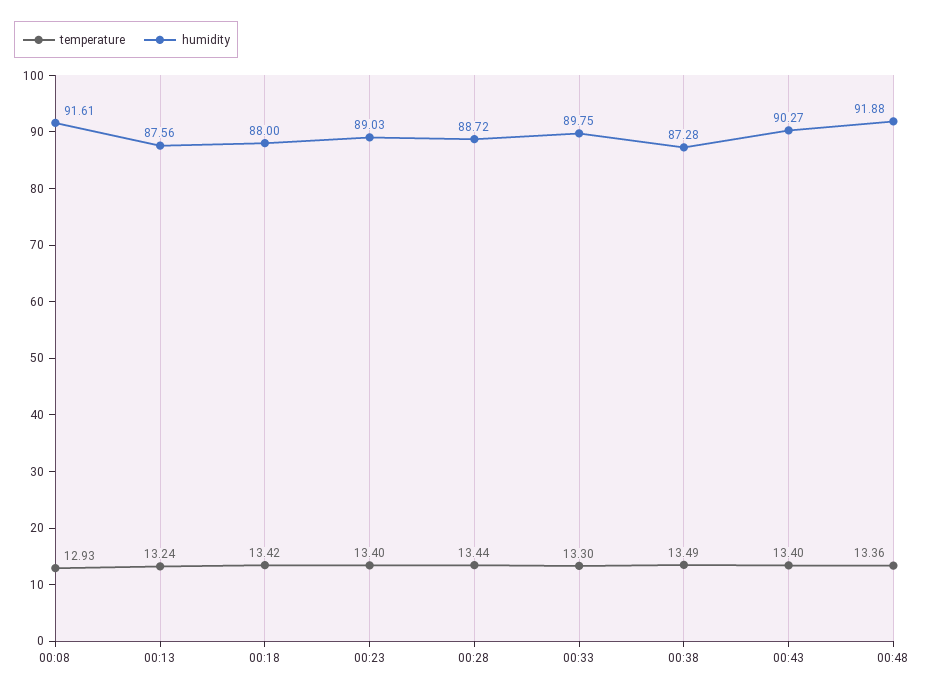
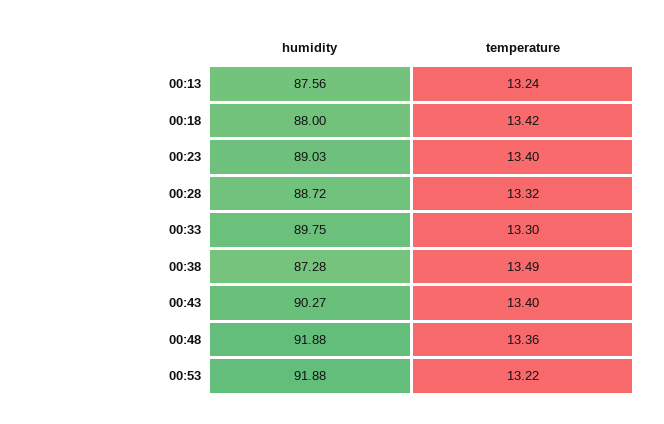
temperature, 00:08: 12.93 -> none
humidity, 00:08: 91.61 -> none
temperature, 00:28: 13.44 -> 13.32
humidity, 00:53: none -> 91.88
temperature, 00:53: none -> 13.22

